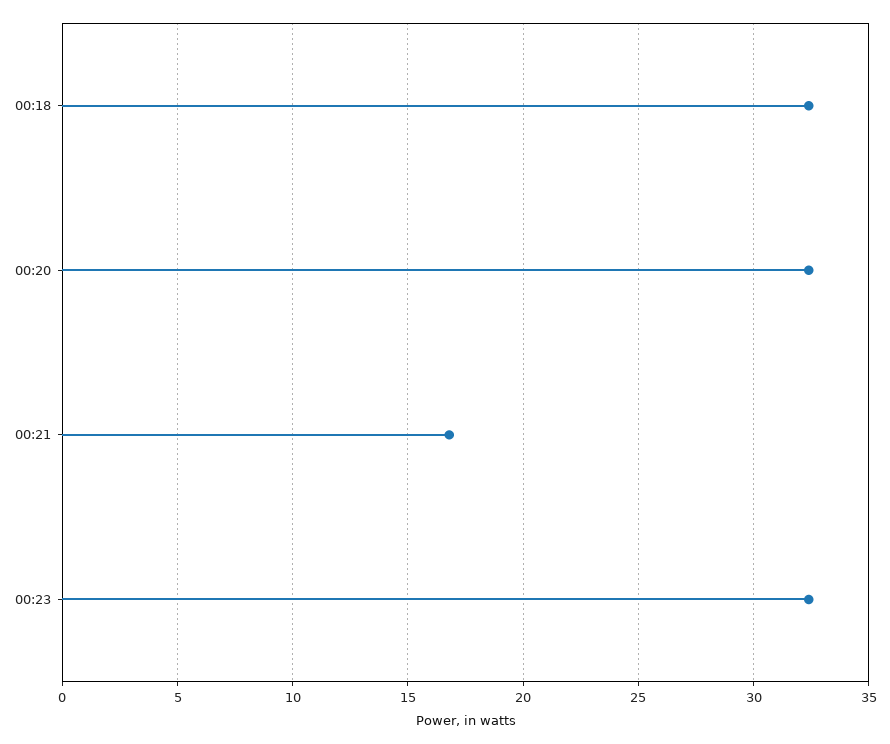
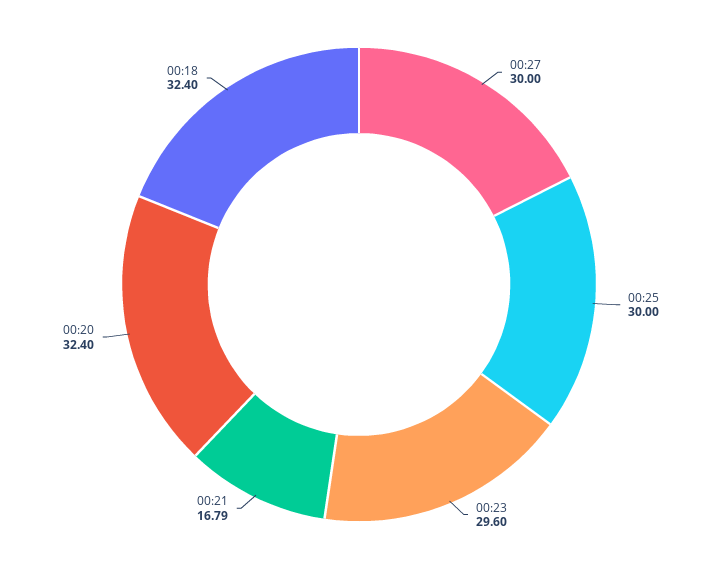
00:23: 32.5 -> 29.6
00:27: none -> 30
00:25: none -> 30

